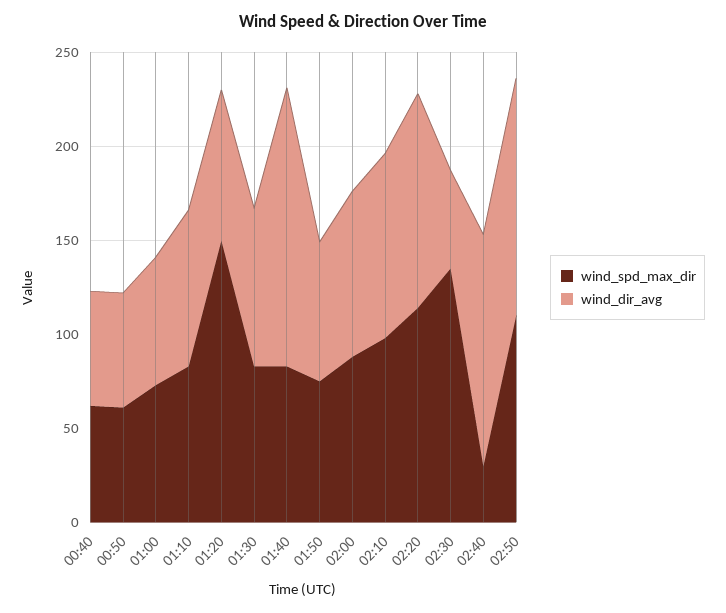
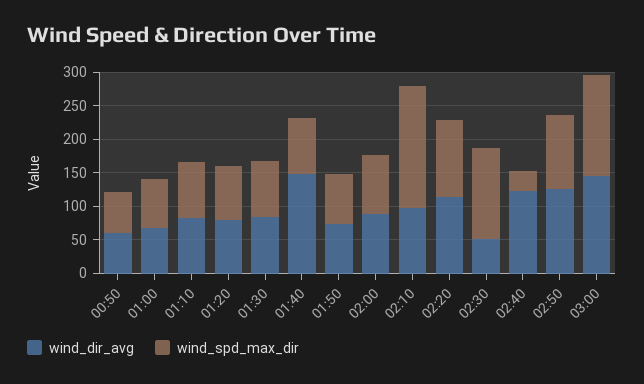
wind_spd_max_dir, 00:40: 60 -> none
wind_dir_avg, 00:40: 60 -> none
wind_spd_max_dir, 01:20: 150 -> 75
wind_spd_max_dir, 02:10: 100 -> 175
wind_dir_avg, 03:00: none -> 150
wind_spd_max_dir, 03:00: none -> 150

